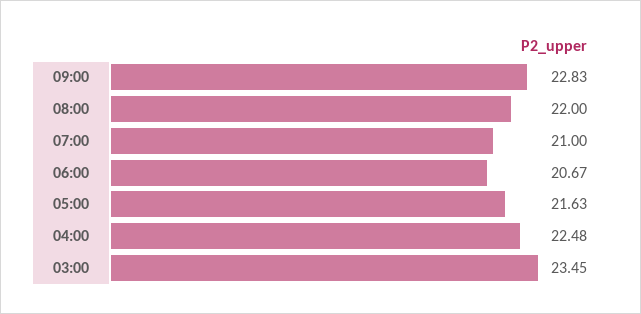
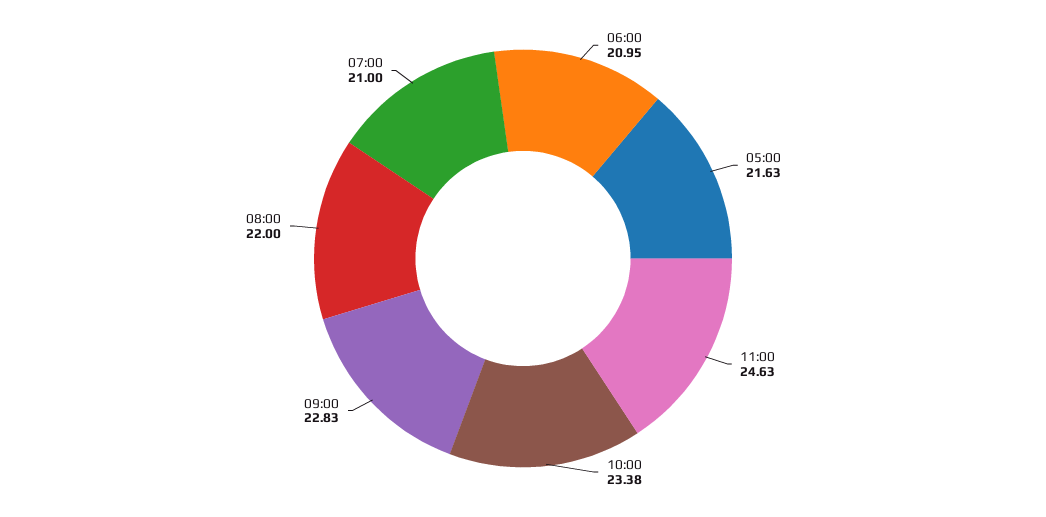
06:00: 20.67 -> 20.95
04:00: 22.48 -> none
03:00: 23.45 -> none
11:00: none -> 24.63
10:00: none -> 23.38

